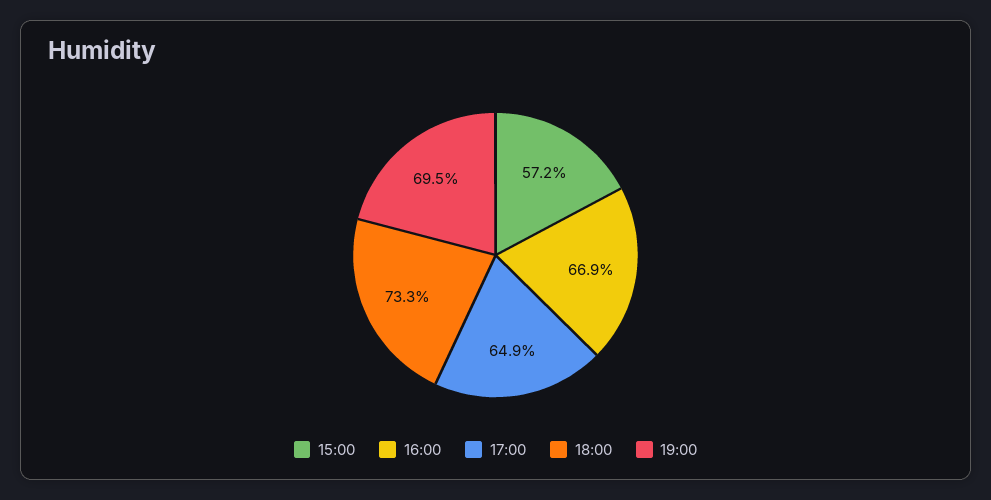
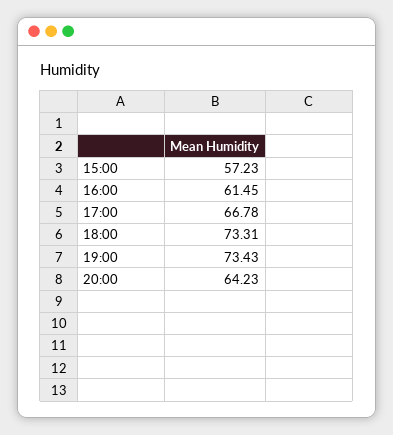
16:00: 66.9 -> 61.45
17:00: 64.9 -> 66.78
19:00: 69.5 -> 73.43
20:00: none -> 64.23

